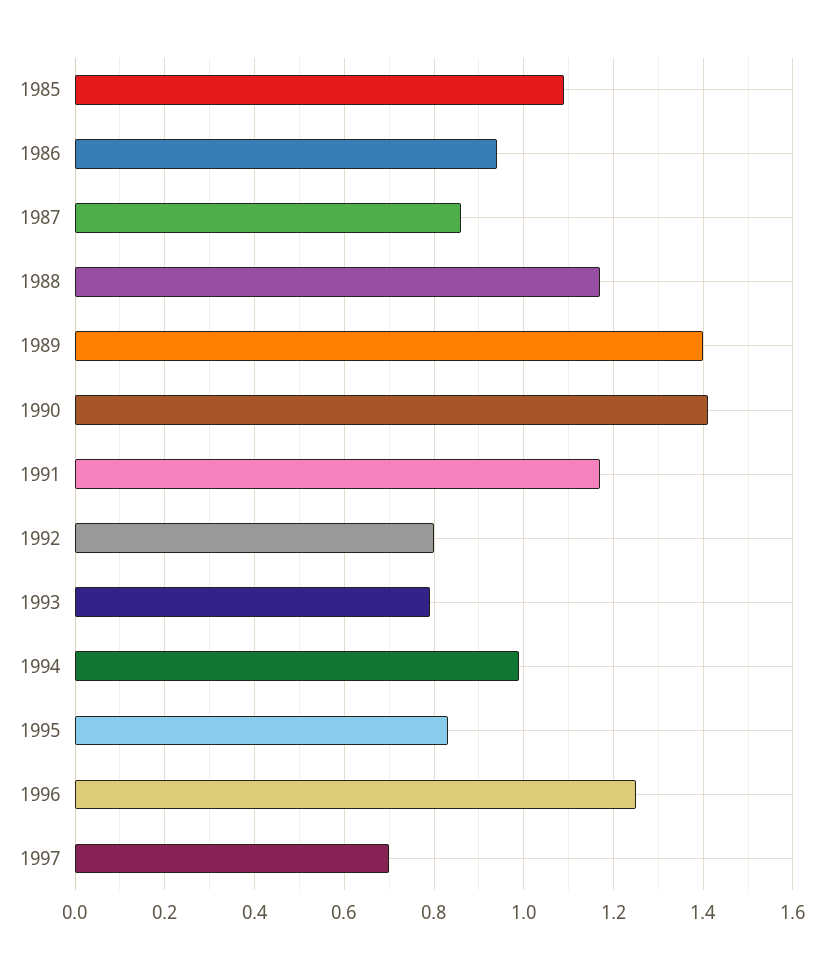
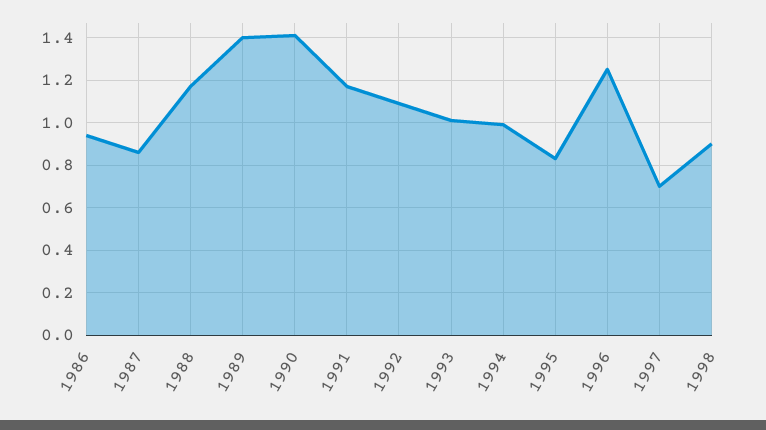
1985: 1.1 -> none
1992: 0.8 -> 1.1
1993: 0.8 -> 1
1998: none -> 0.9

